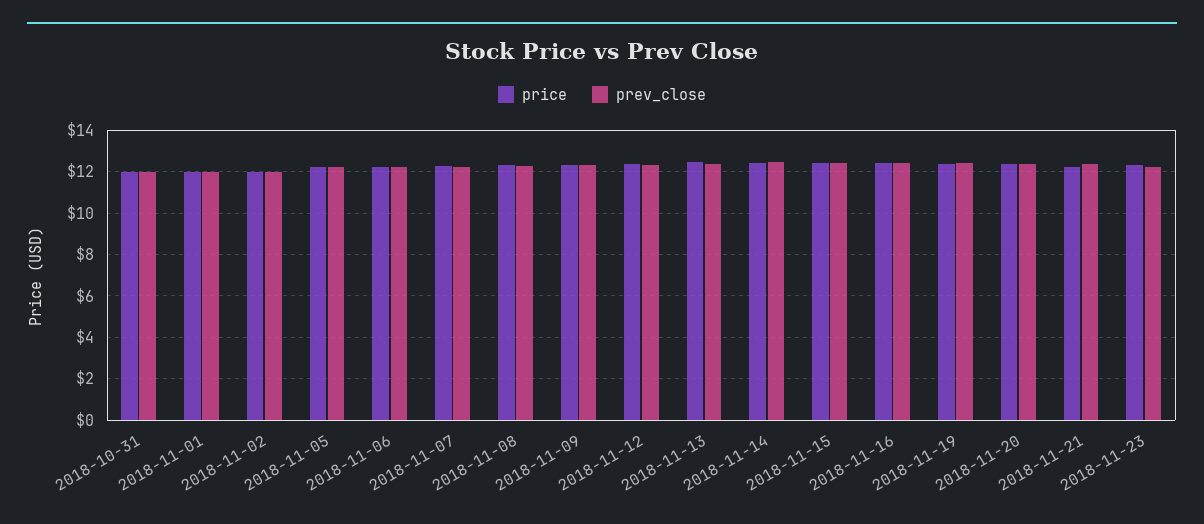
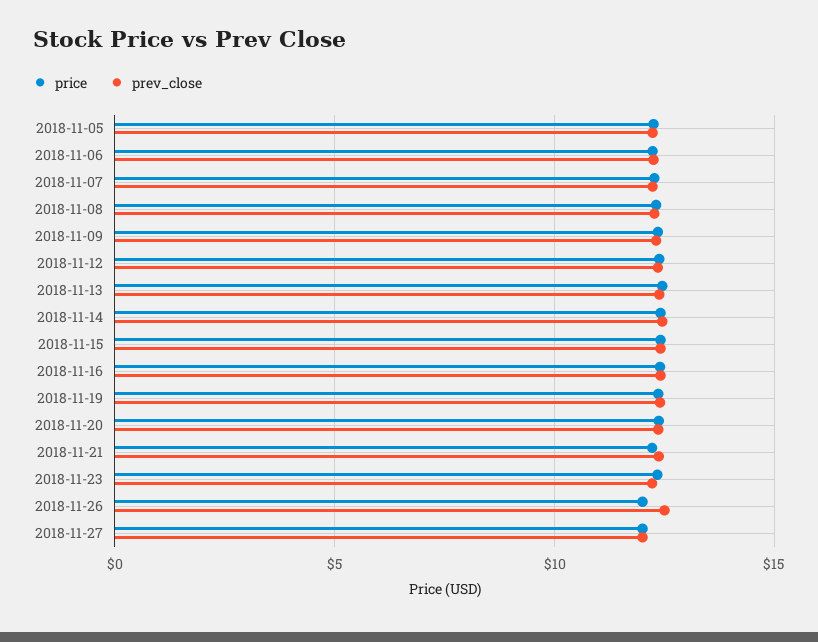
price, 2018-10-31: 12 -> none
prev_close, 2018-10-31: 12 -> none
price, 2018-11-01: 12 -> none
prev_close, 2018-11-01: 12 -> none
price, 2018-11-02: 12 -> none
prev_close, 2018-11-02: 12 -> none
price, 2018-11-26: none -> 12
prev_close, 2018-11-26: none -> 12.5
price, 2018-11-27: none -> 12
prev_close, 2018-11-27: none -> 12

